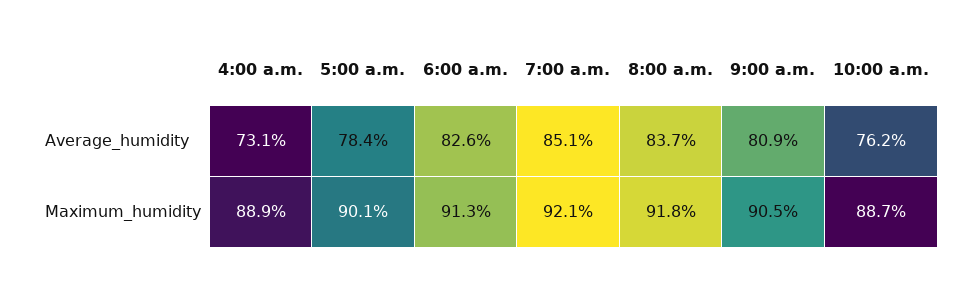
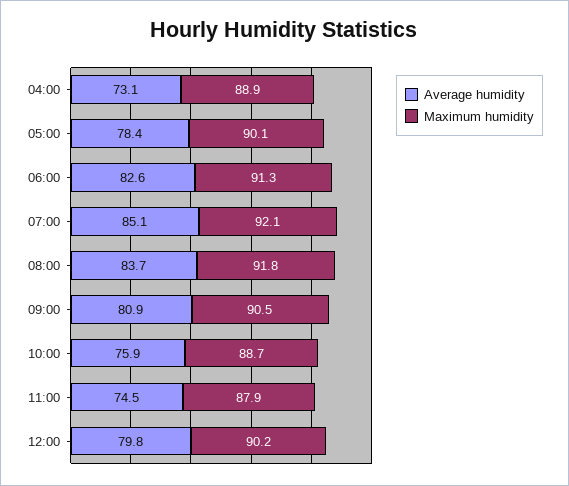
Average_humidity, 10:00 a.m.: 76.2 -> 75.9
Average_humidity, 11:00: none -> 74.5
Maximum_humidity, 11:00: none -> 87.9
Average_humidity, 12:00: none -> 79.8
Maximum_humidity, 12:00: none -> 90.2

